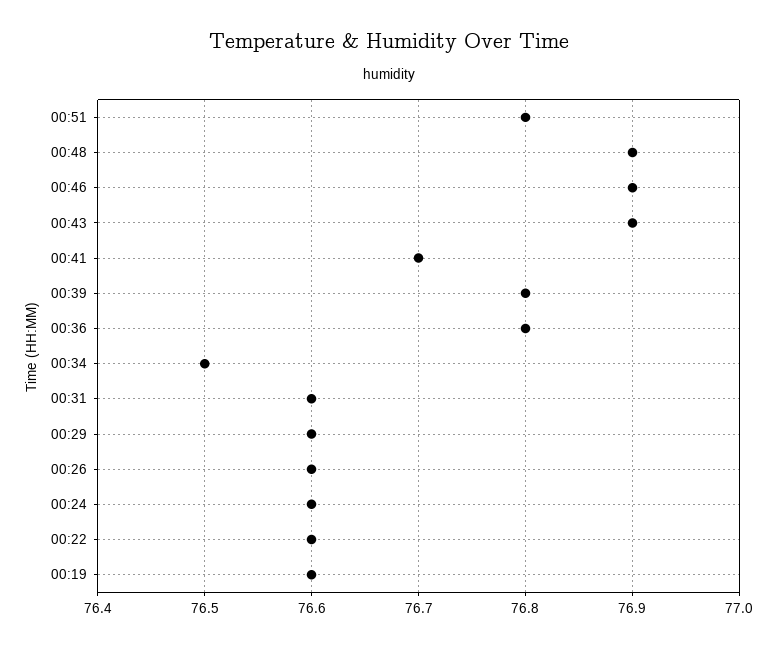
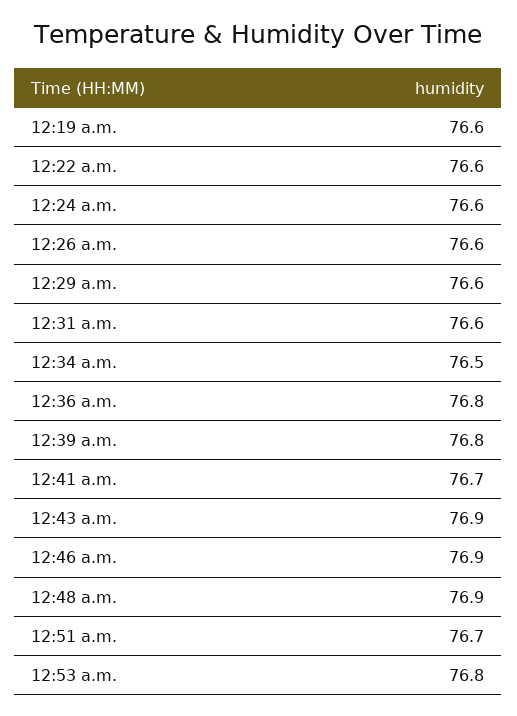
00:51: 76.8 -> 76.7
12:53 a.m.: none -> 76.8

